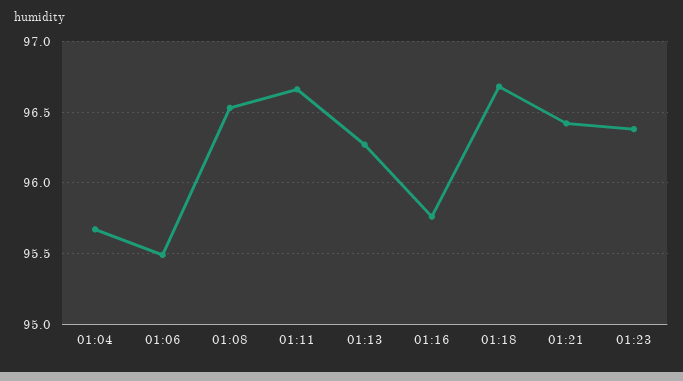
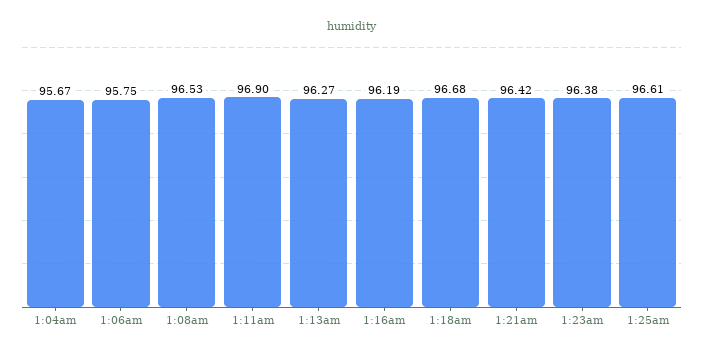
01:06: 95.5 -> 95.75
01:11: 96.65 -> 96.9
01:16: 95.75 -> 96.19
1:25am: none -> 96.61

